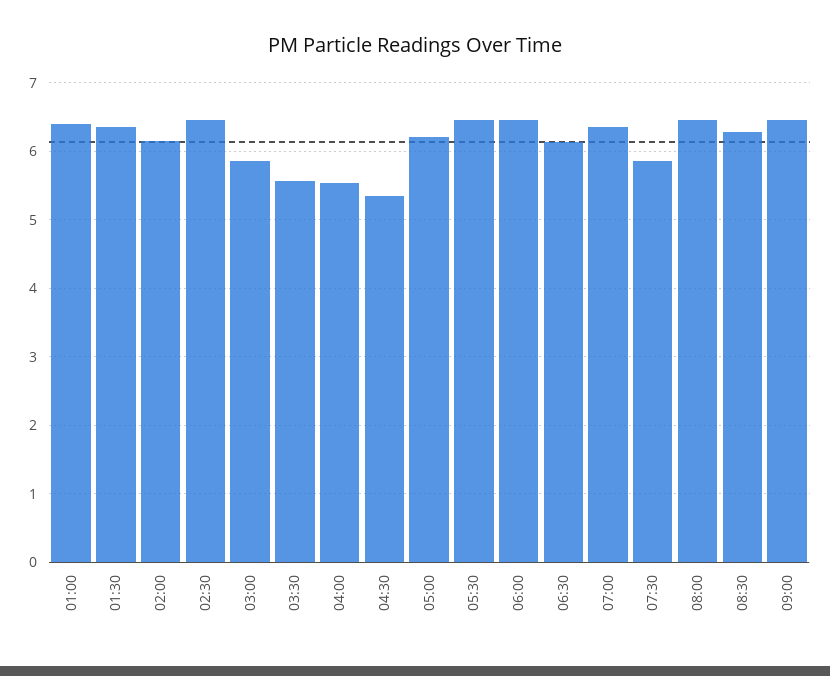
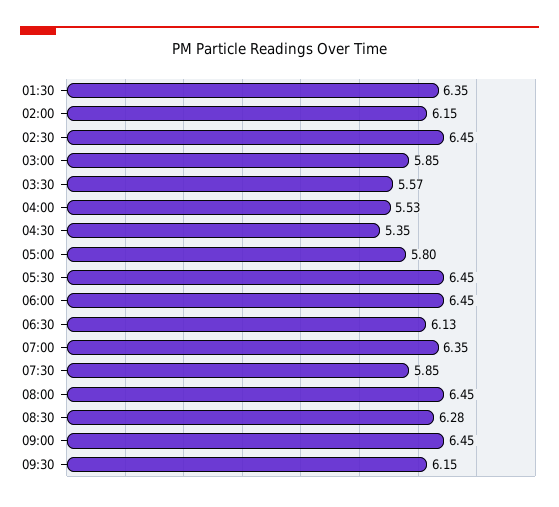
01:00: 6.4 -> none
05:00: 6.2 -> 5.8
09:30: none -> 6.15

